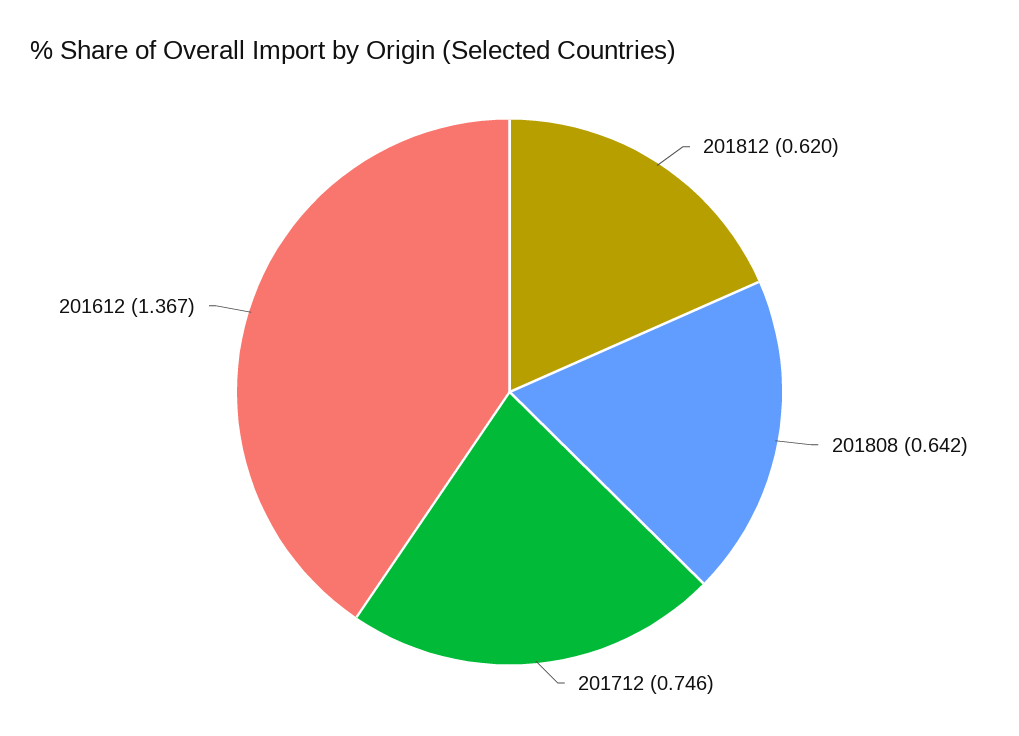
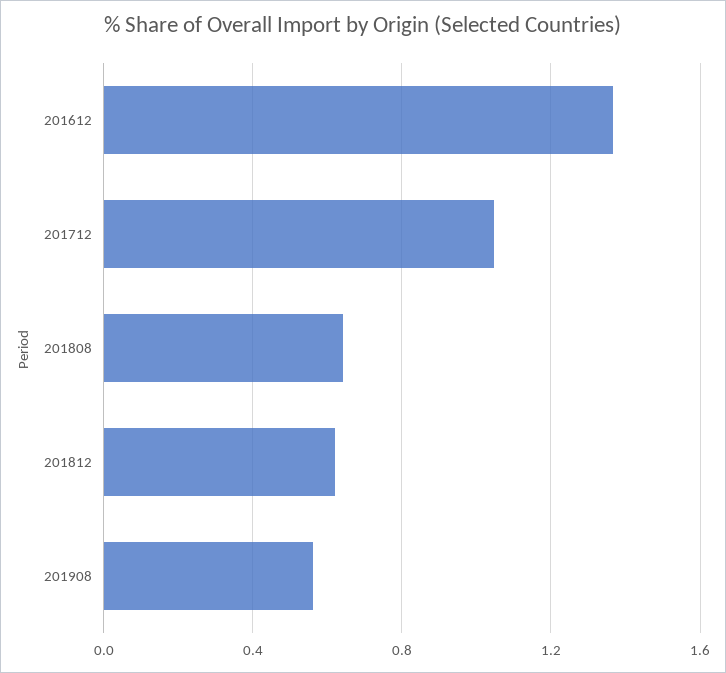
201712: 0.746 -> 1.05
201908: none -> 0.55

